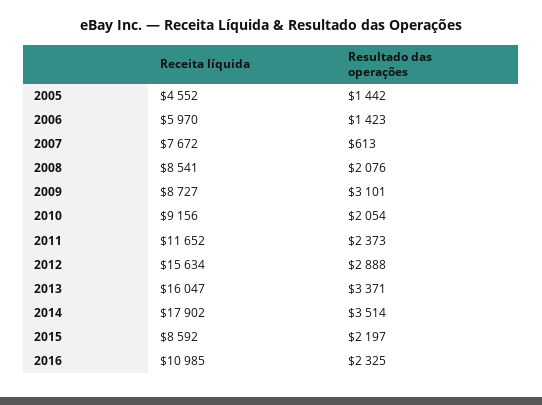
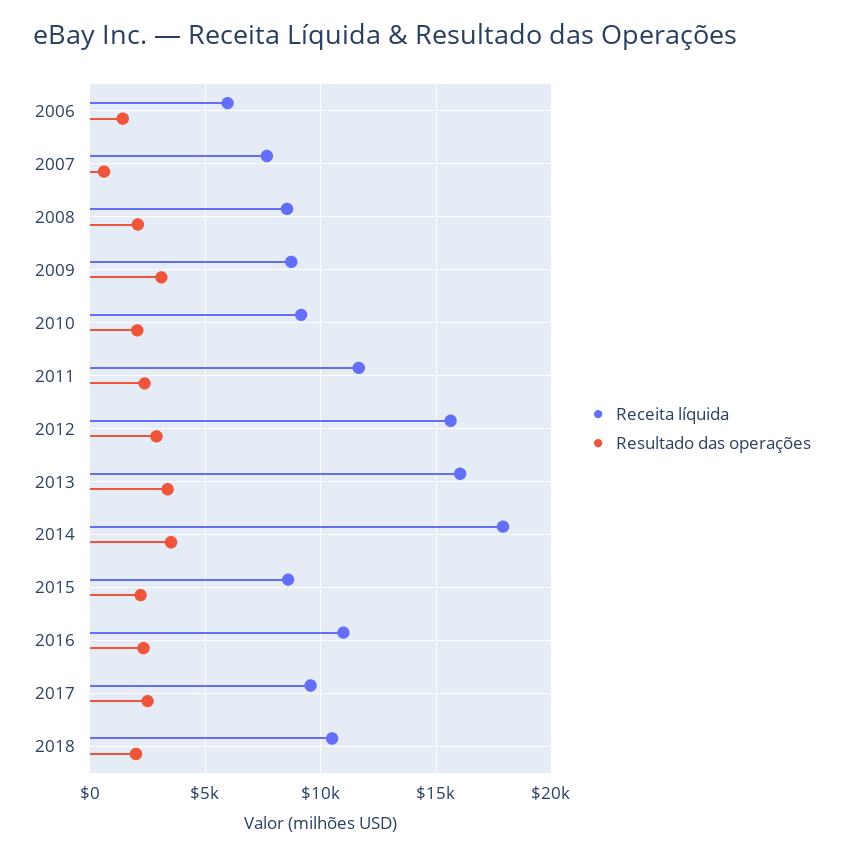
Receita líquida, 2005: 4552 -> none
Resultado das operações, 2005: 1442 -> none
Receita líquida, 2017: none -> 9500
Resultado das operações, 2017: none -> 2500
Receita líquida, 2018: none -> 10500
Resultado das operações, 2018: none -> 2000

